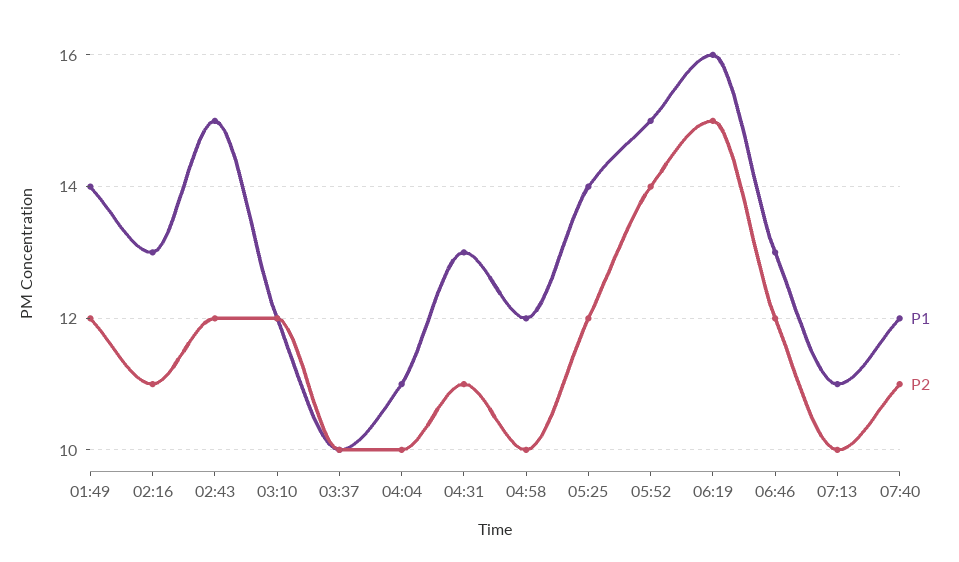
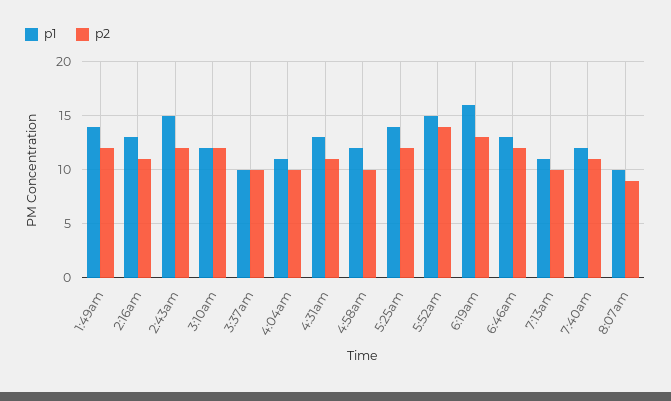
P2, 06:19: 15 -> 13
P1, 8:07am: none -> 10
P2, 8:07am: none -> 9

